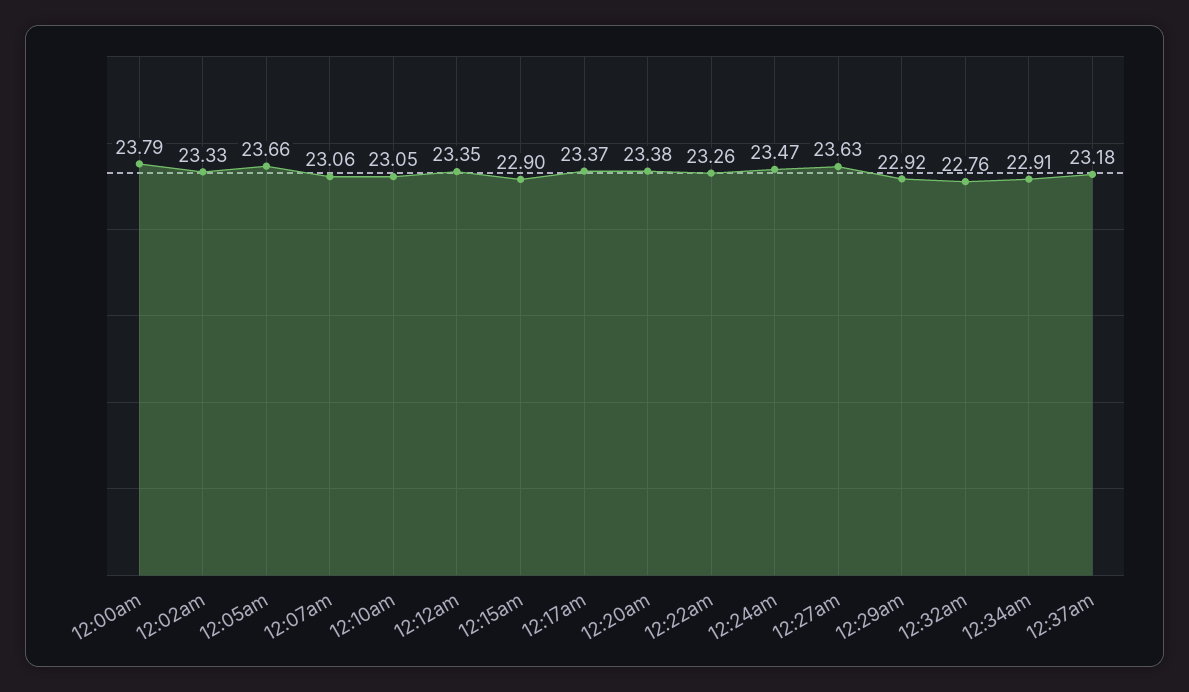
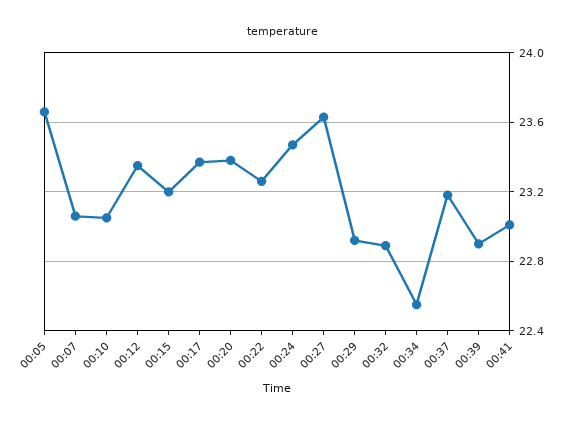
12:00am: 23.79 -> none
12:02am: 23.33 -> none
12:15am: 22.9 -> 23.2
12:32am: 22.76 -> 22.9
12:34am: 22.91 -> 22.55
00:39: none -> 22.9
00:41: none -> 23

